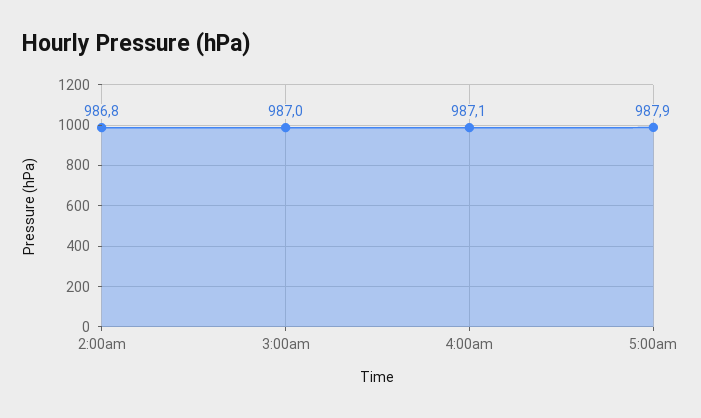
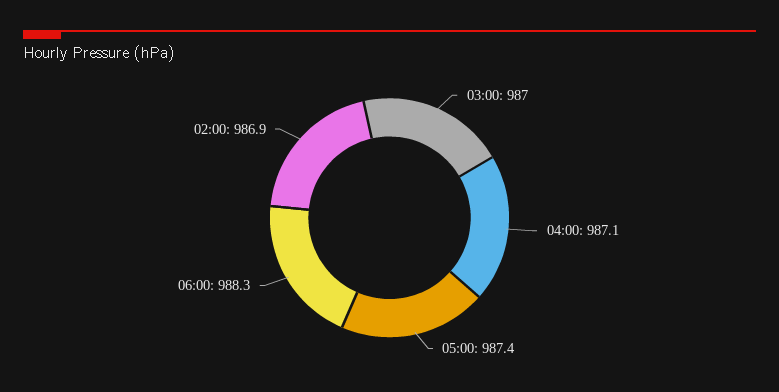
2:00am: 986.8 -> 986.9
5:00am: 987.9 -> 987.4
06:00: none -> 988.3

